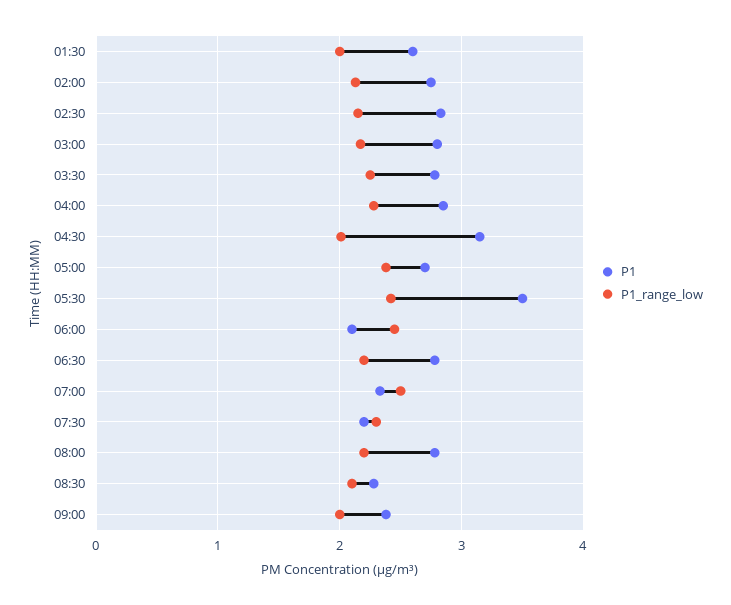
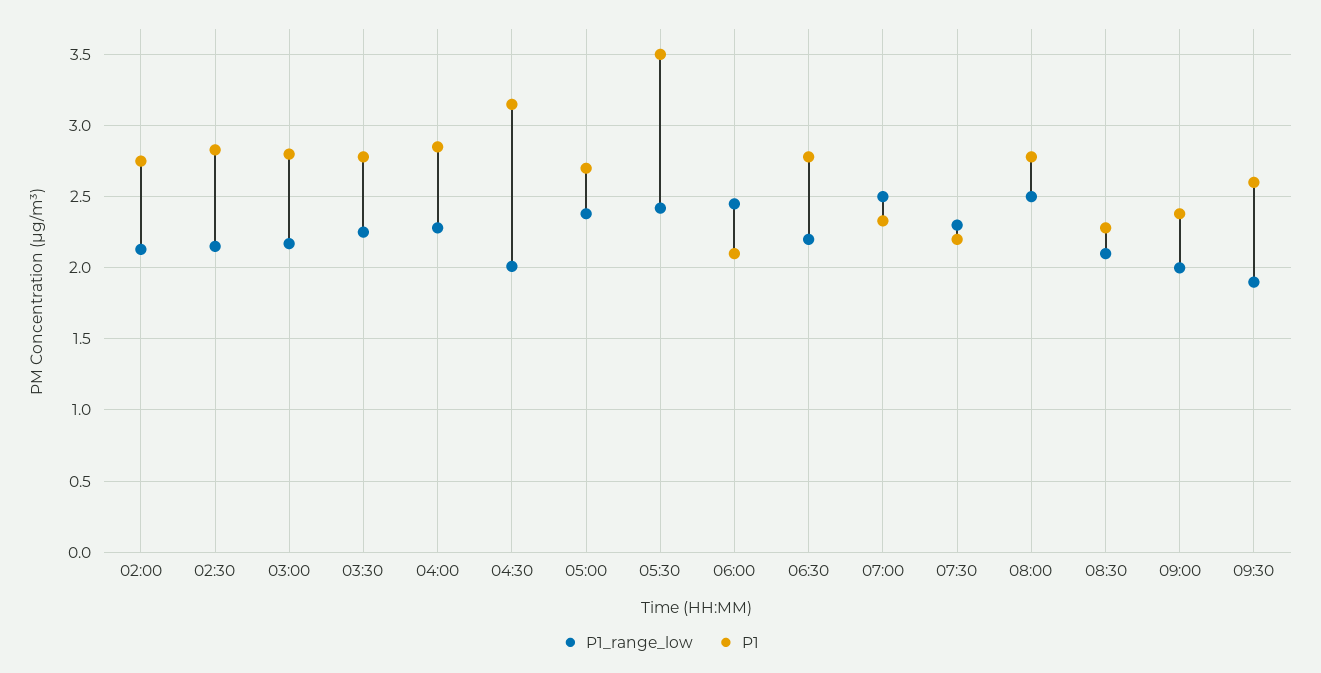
P1, 01:30: 2.6 -> none
P1_range_low, 01:30: 2 -> none
P1_range_low, 08:00: 2.2 -> 2.5
P1_range_low, 09:30: none -> 1.9
P1, 09:30: none -> 2.6

